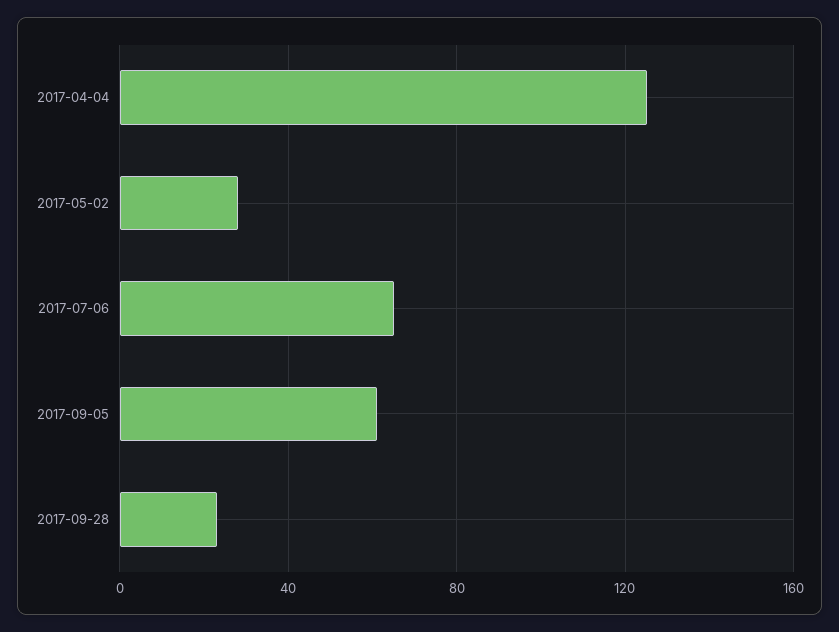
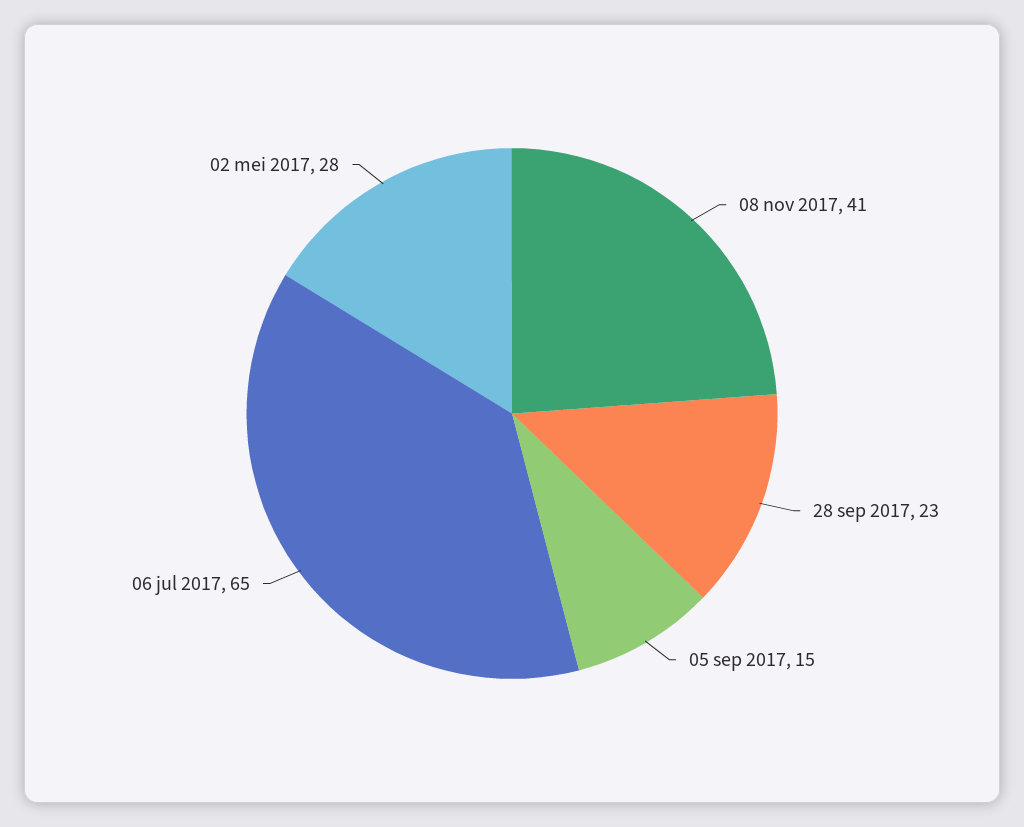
2017-04-04: 125 -> none
2017-09-05: 60 -> 15
08 nov 2017: none -> 41

